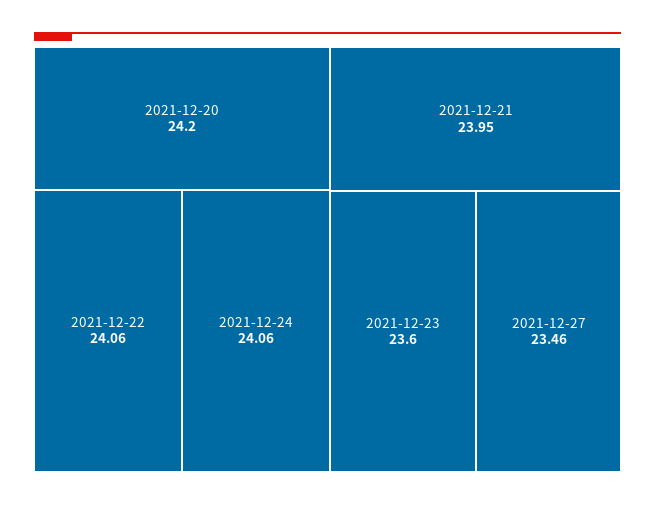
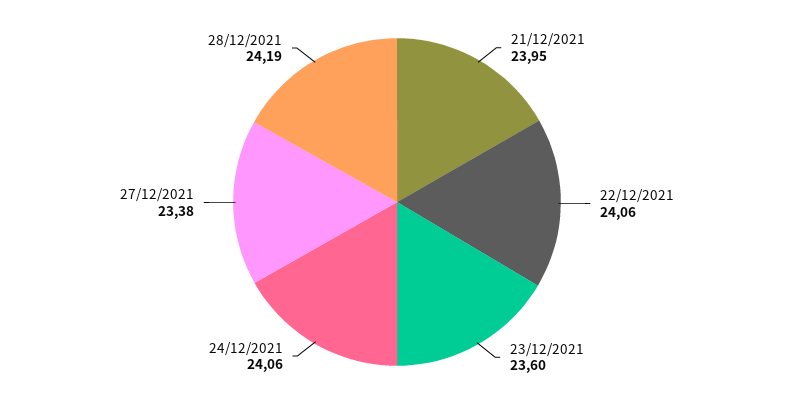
2021-12-20: 24.2 -> none
2021-12-27: 23.46 -> 23.38
28/12/2021: none -> 24.19

